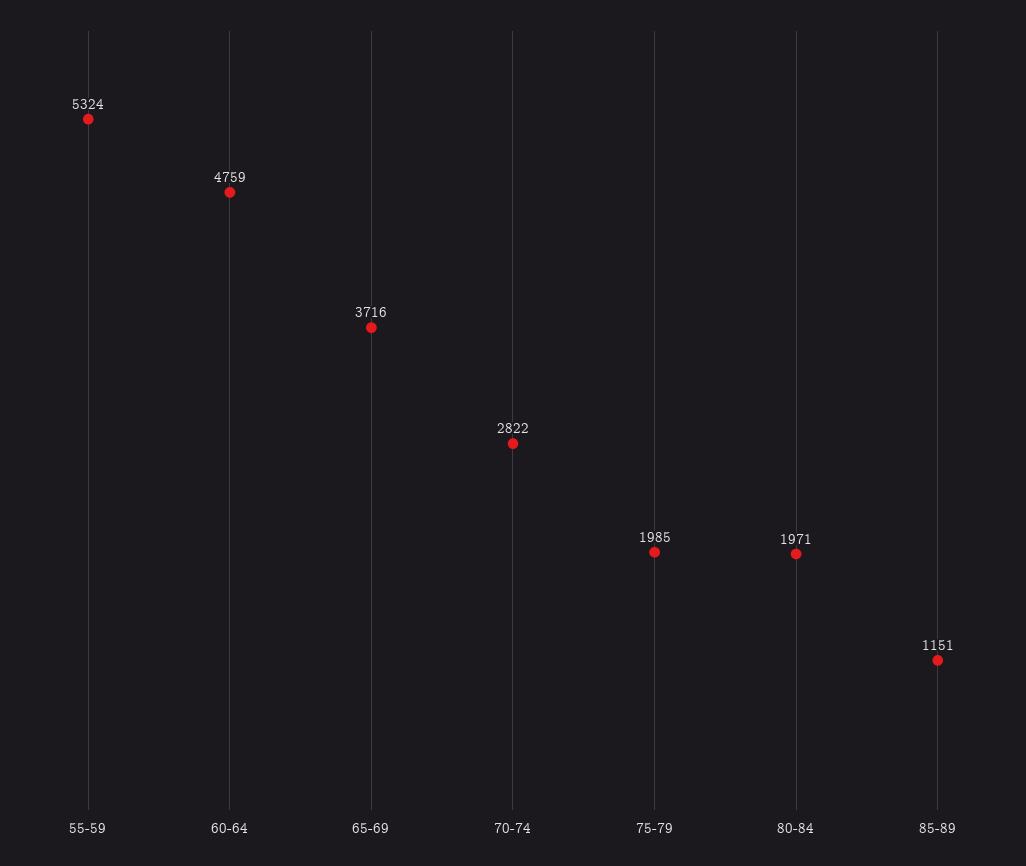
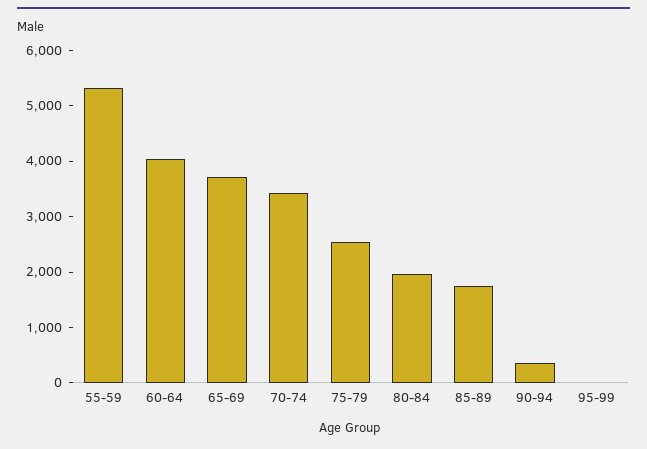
60-64: 4759 -> 4000
70-74: 2822 -> 3400
75-79: 1985 -> 2600
85-89: 1151 -> 1800
90-94: none -> 400
95-99: none -> 0

